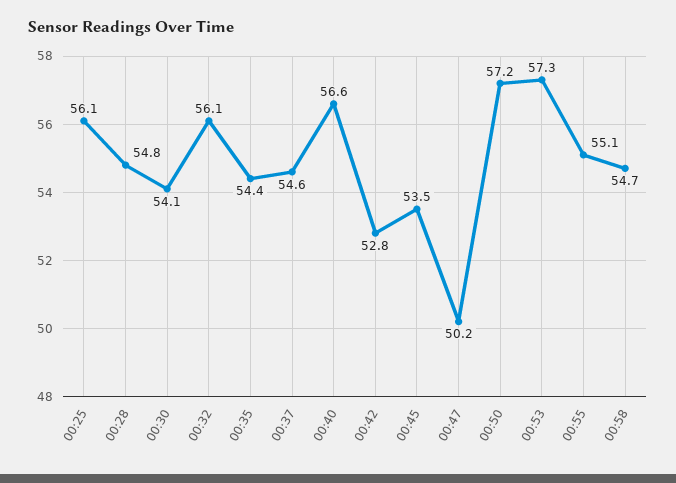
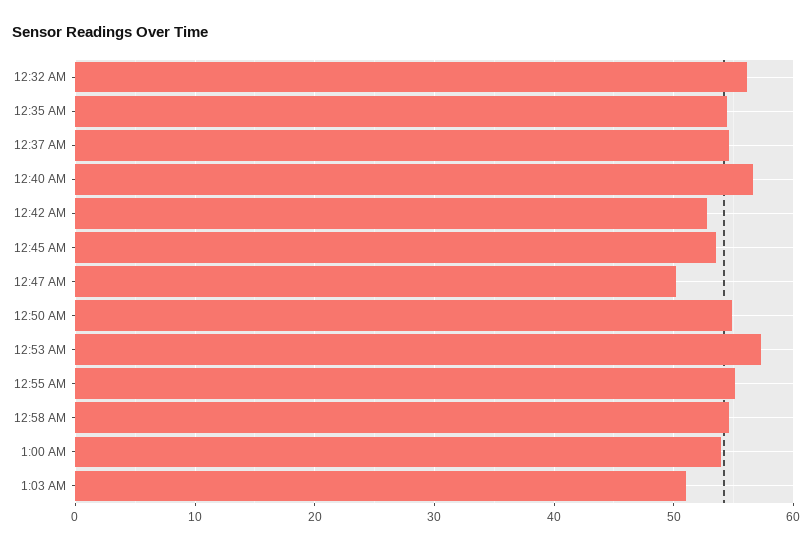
00:25: 56.1 -> none
00:28: 54.8 -> none
00:30: 54.1 -> none
00:50: 57.2 -> 55
1:00 AM: none -> 54
1:03 AM: none -> 51

